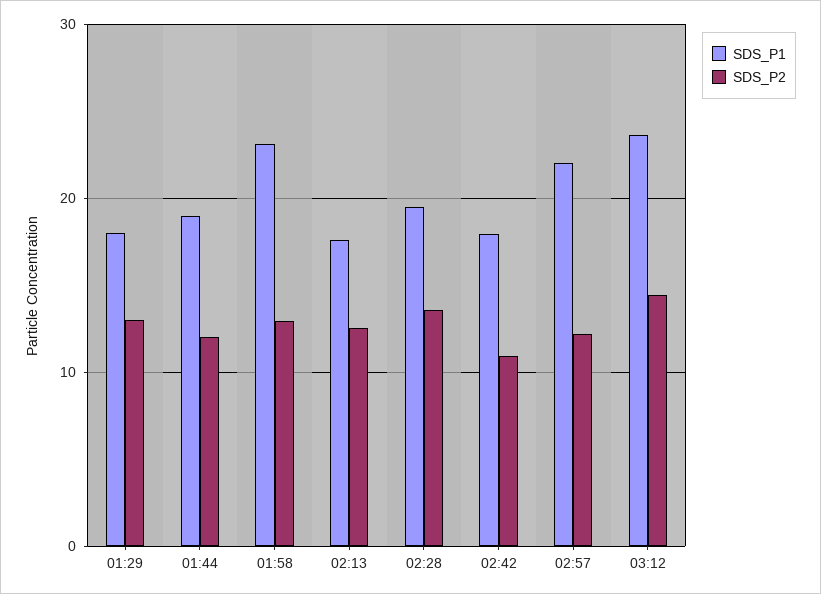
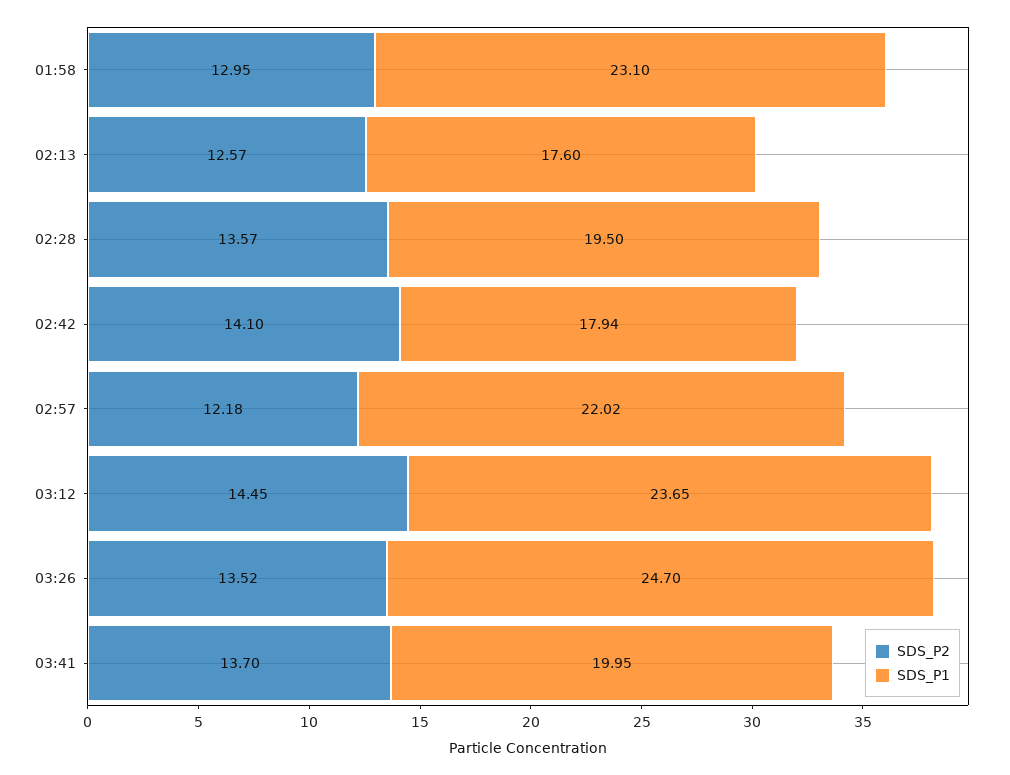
SDS_P1, 01:29: 18 -> none
SDS_P2, 01:29: 13 -> none
SDS_P1, 01:44: 19 -> none
SDS_P2, 01:44: 12 -> none
SDS_P2, 02:42: 11 -> 14.1
SDS_P2, 03:26: none -> 13.52
SDS_P1, 03:26: none -> 24.7
SDS_P2, 03:41: none -> 13.7
SDS_P1, 03:41: none -> 19.95

